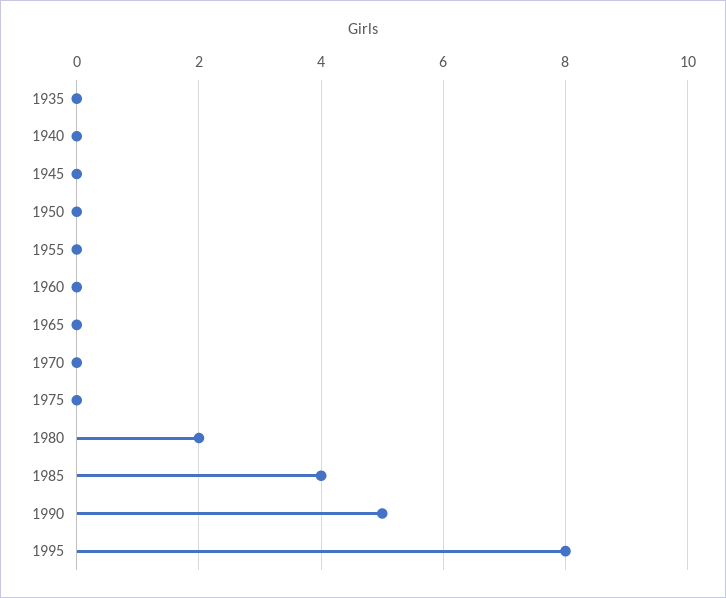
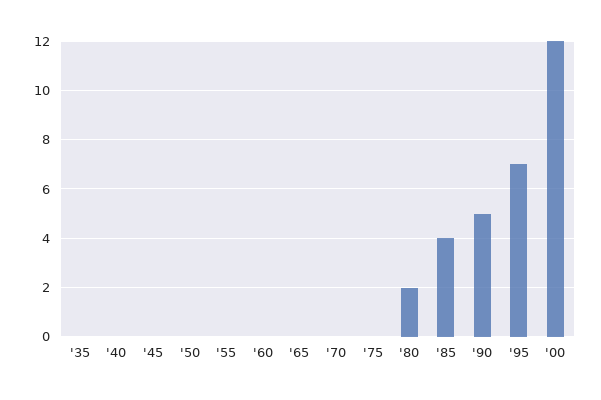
1995: 8 -> 7
'00: none -> 12

